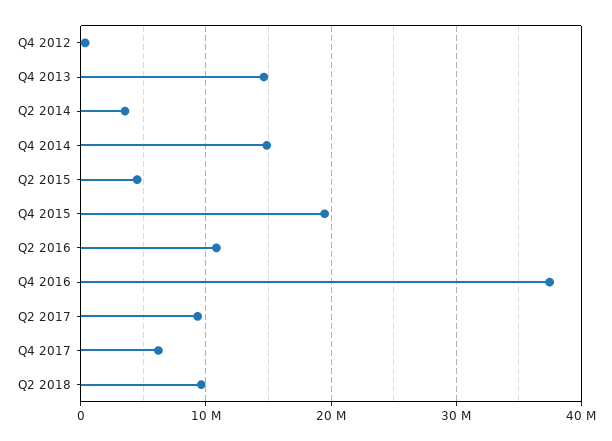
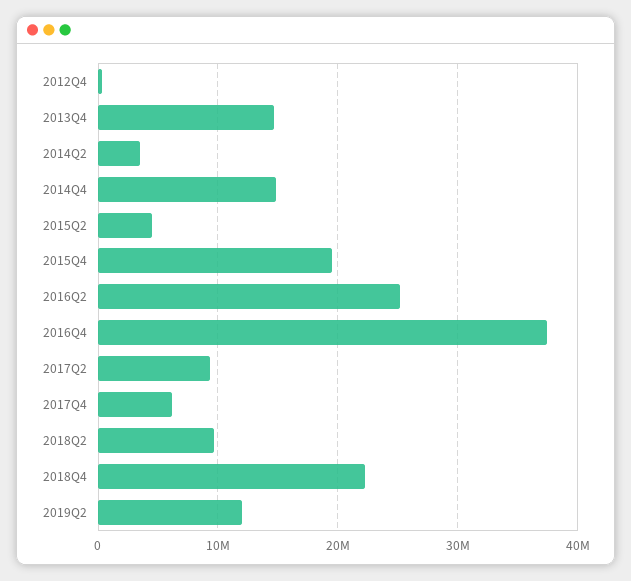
Q2 2016: 11000000 -> 25000000
2018Q4: none -> 22000000
2019Q2: none -> 12000000

